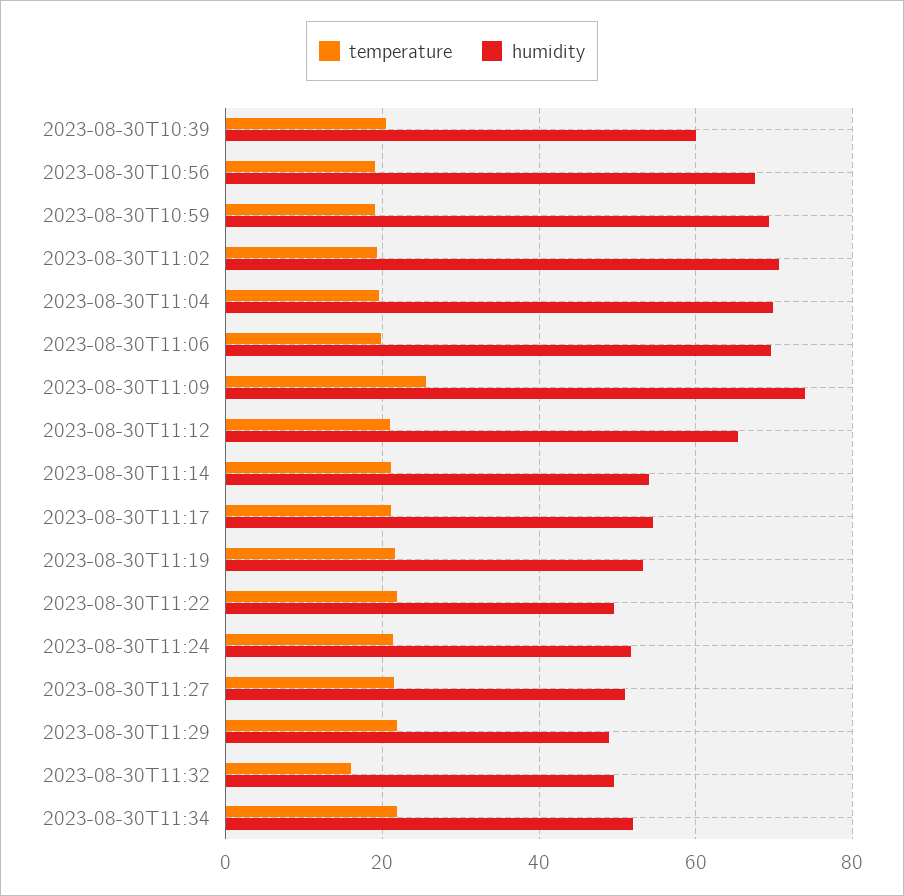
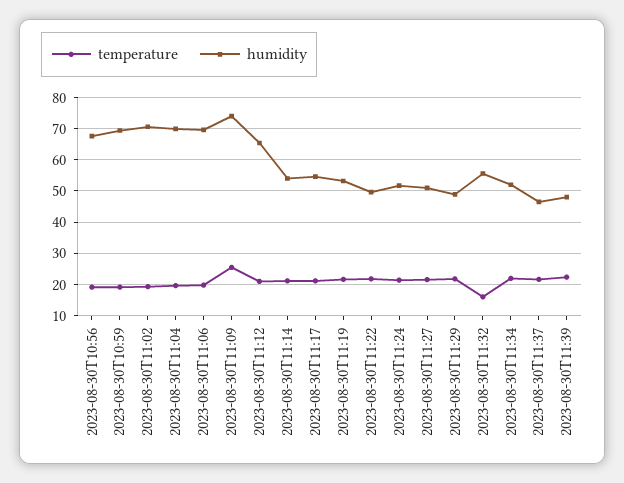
temperature, 2023-08-30T10:39: 20 -> none
humidity, 2023-08-30T10:39: 60 -> none
humidity, 2023-08-30T11:32: 50 -> 56
temperature, 2023-08-30T11:37: none -> 22
humidity, 2023-08-30T11:37: none -> 46
temperature, 2023-08-30T11:39: none -> 22
humidity, 2023-08-30T11:39: none -> 48

